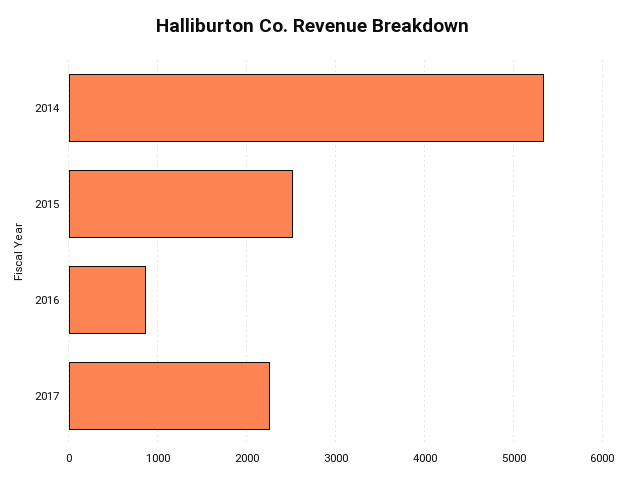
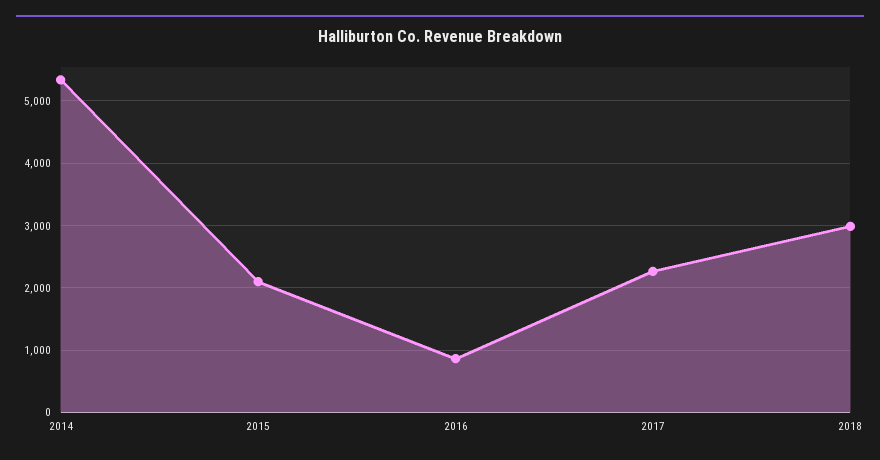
2015: 2500 -> 2100
2018: none -> 3000

